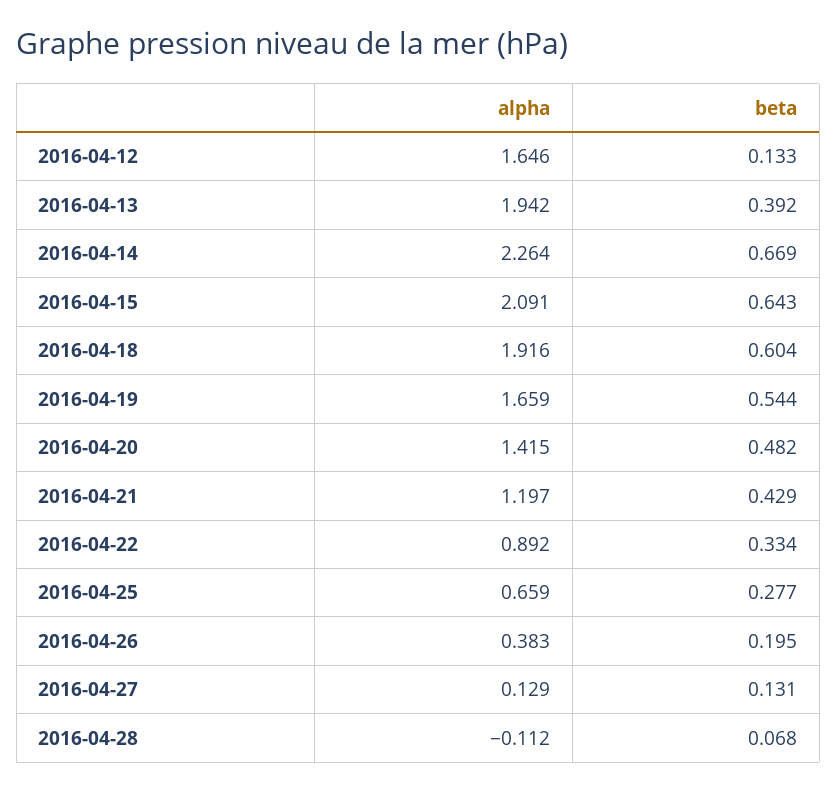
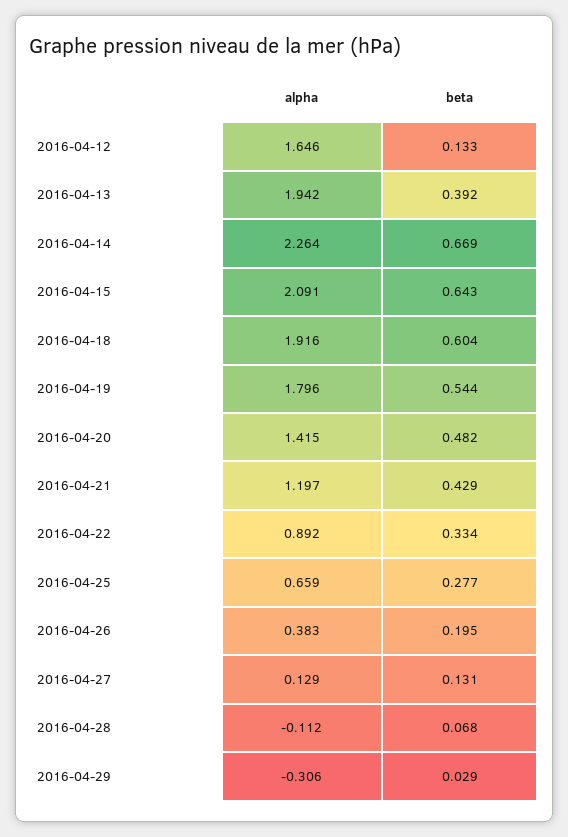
alpha, 2016-04-19: 1.659 -> 1.796
alpha, 2016-04-29: none -> -0.306
beta, 2016-04-29: none -> 0.029

